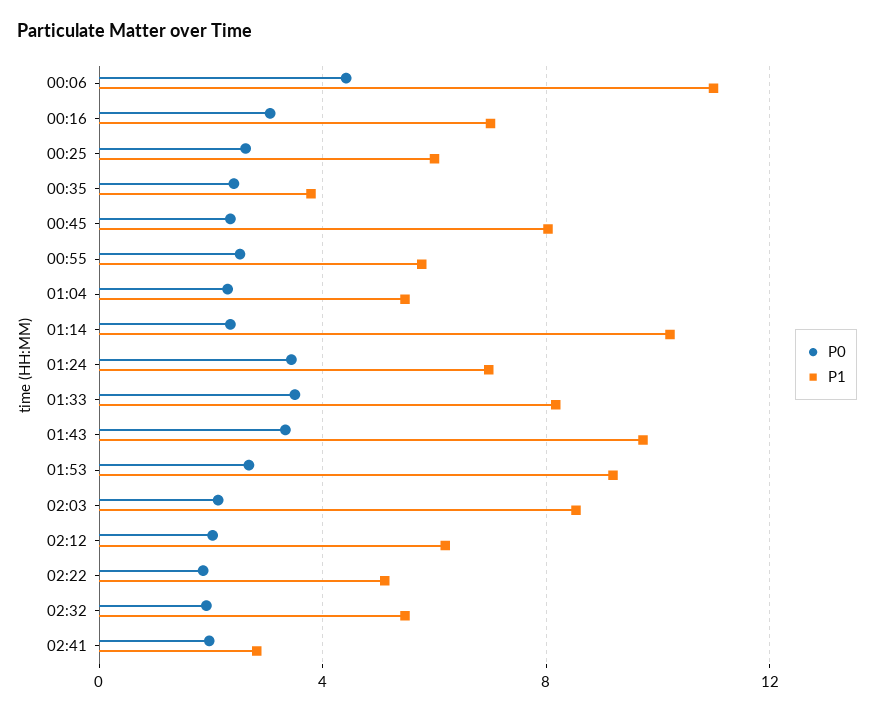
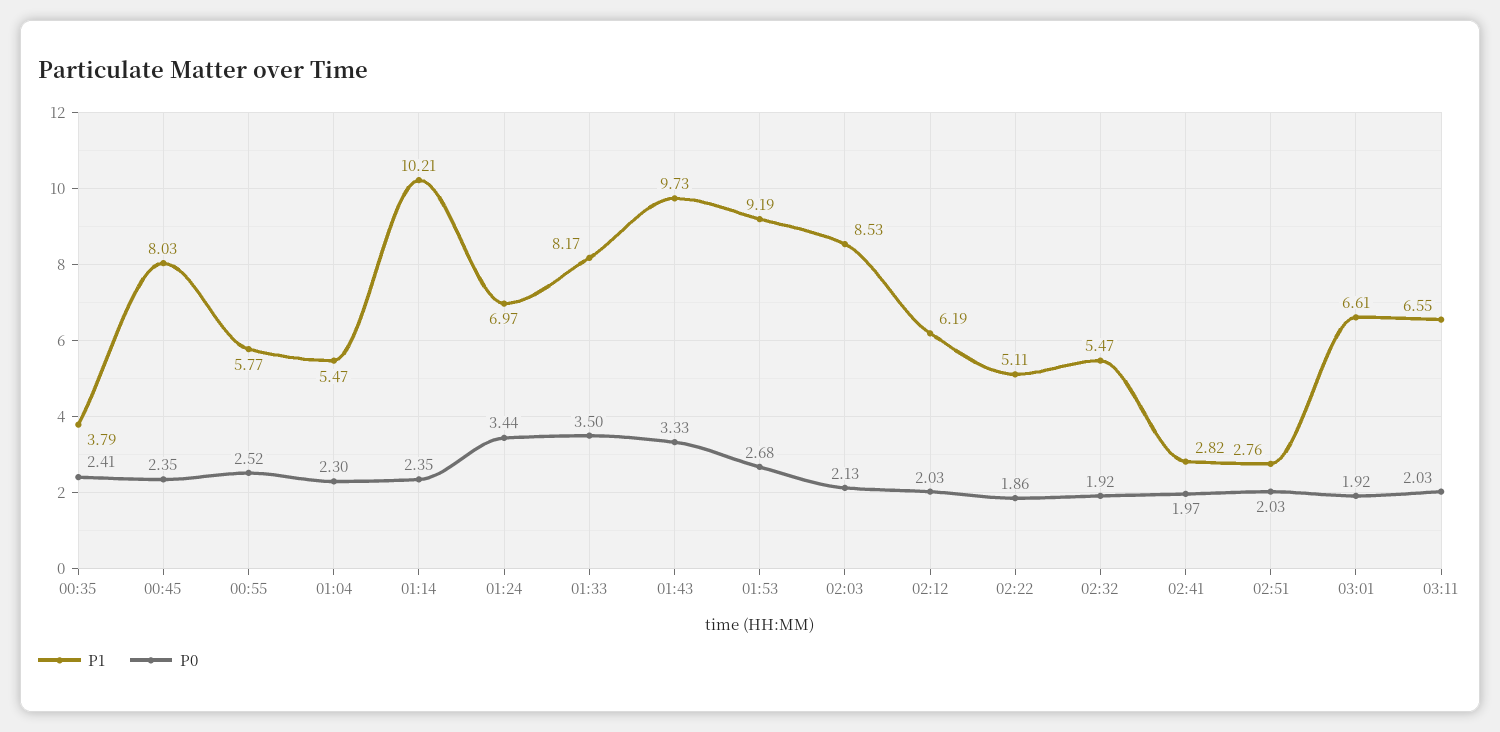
P0, 00:06: 4.5 -> none
P1, 00:06: 11 -> none
P0, 00:16: 3 -> none
P1, 00:16: 7 -> none
P0, 00:25: 2.5 -> none
P1, 00:25: 6 -> none
P1, 02:51: none -> 2.76
P0, 02:51: none -> 2.03
P1, 03:01: none -> 6.61
P0, 03:01: none -> 1.92
P1, 03:11: none -> 6.55
P0, 03:11: none -> 2.03

